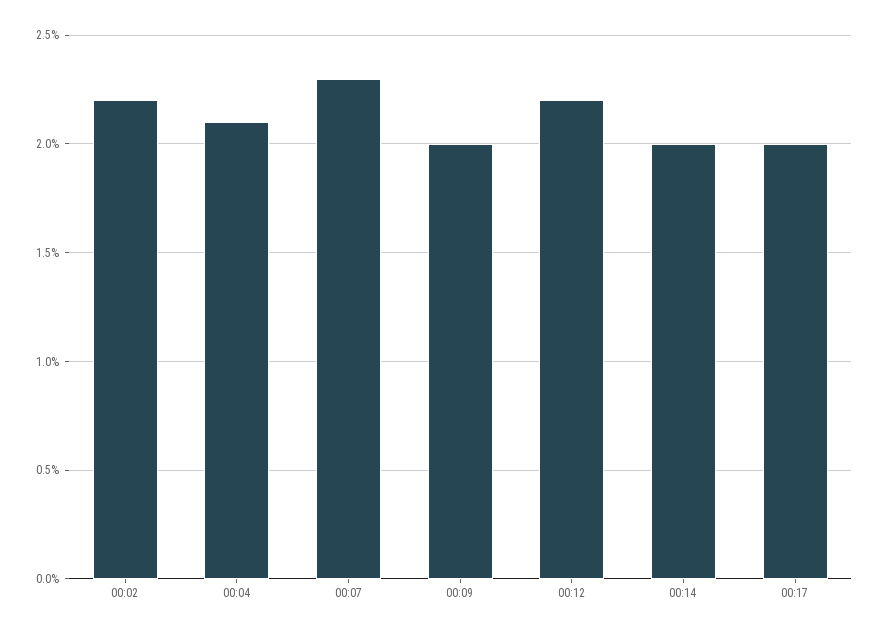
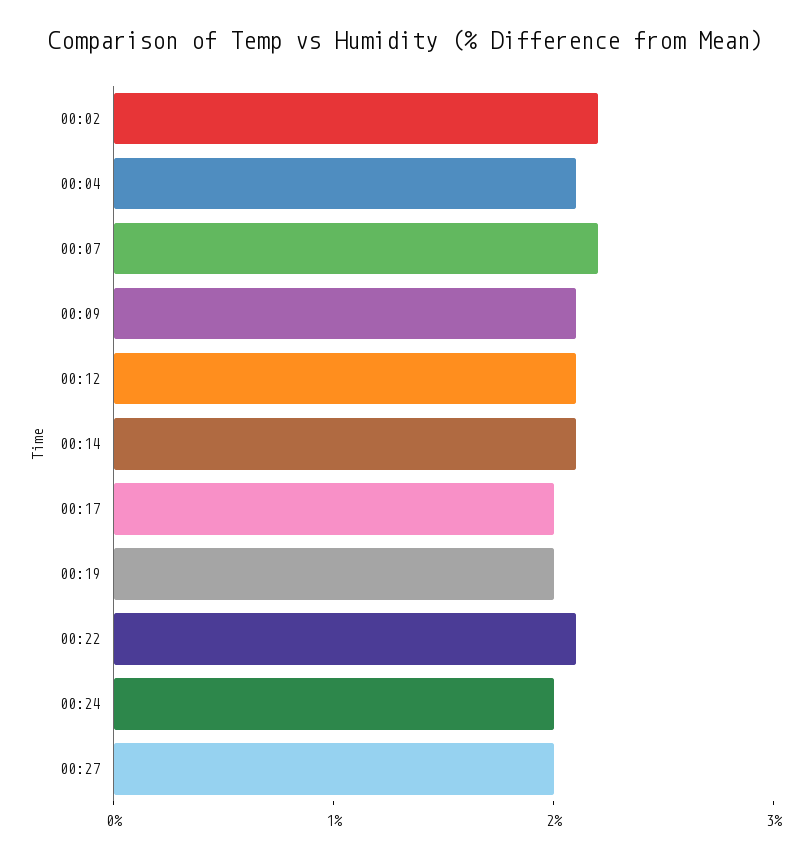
00:07: 2.3 -> 2.2
00:09: 2 -> 2.1
00:12: 2.2 -> 2.1
00:14: 2 -> 2.1
00:19: none -> 2
00:22: none -> 2.1
00:24: none -> 2
00:27: none -> 2

